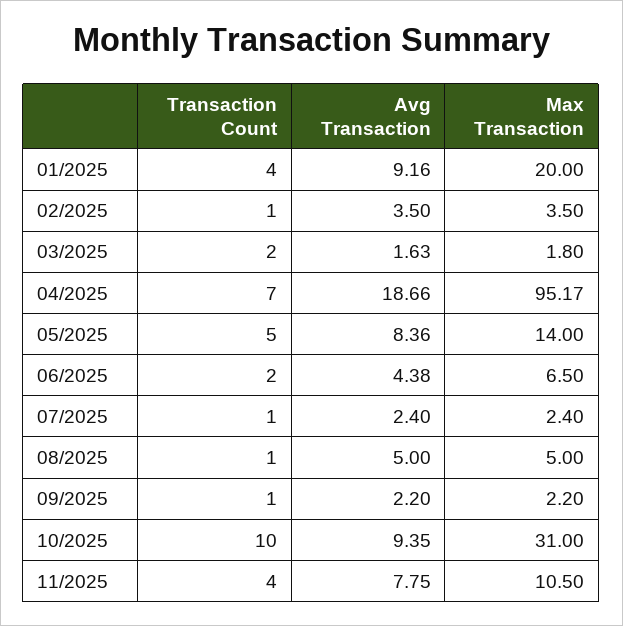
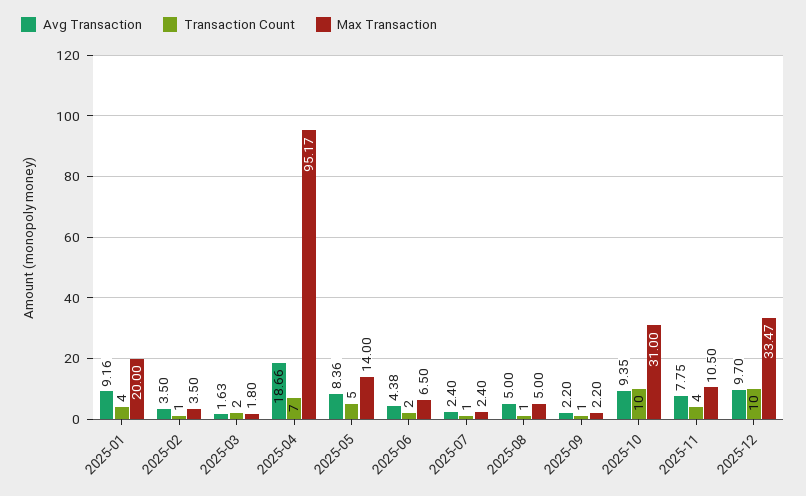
Avg Transaction, 2025-12: none -> 9.7
Transaction Count, 2025-12: none -> 10
Max Transaction, 2025-12: none -> 33.47

